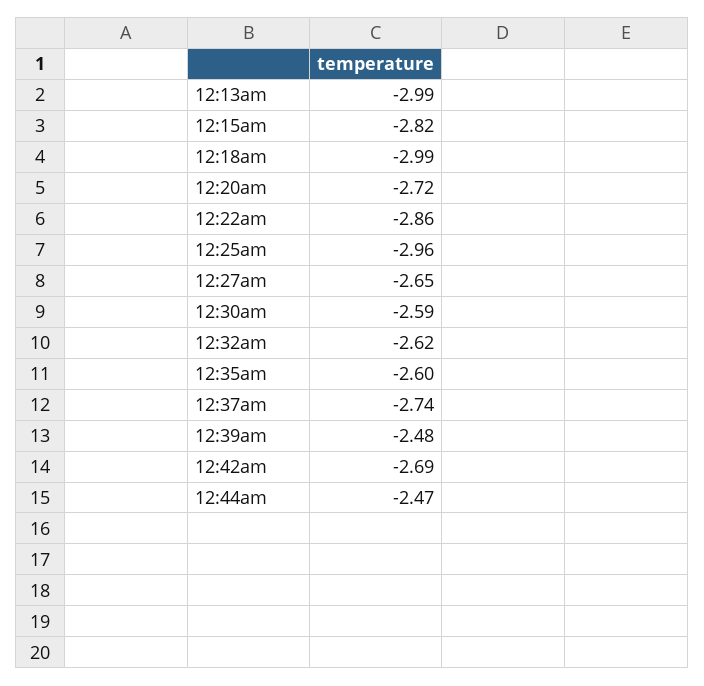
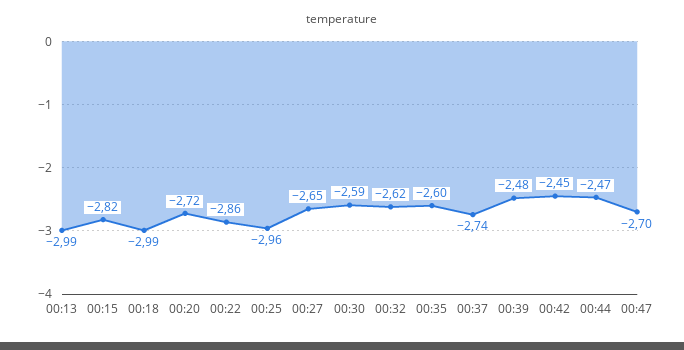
12:42am: -2.69 -> -2.45
00:47: none -> -2.7

